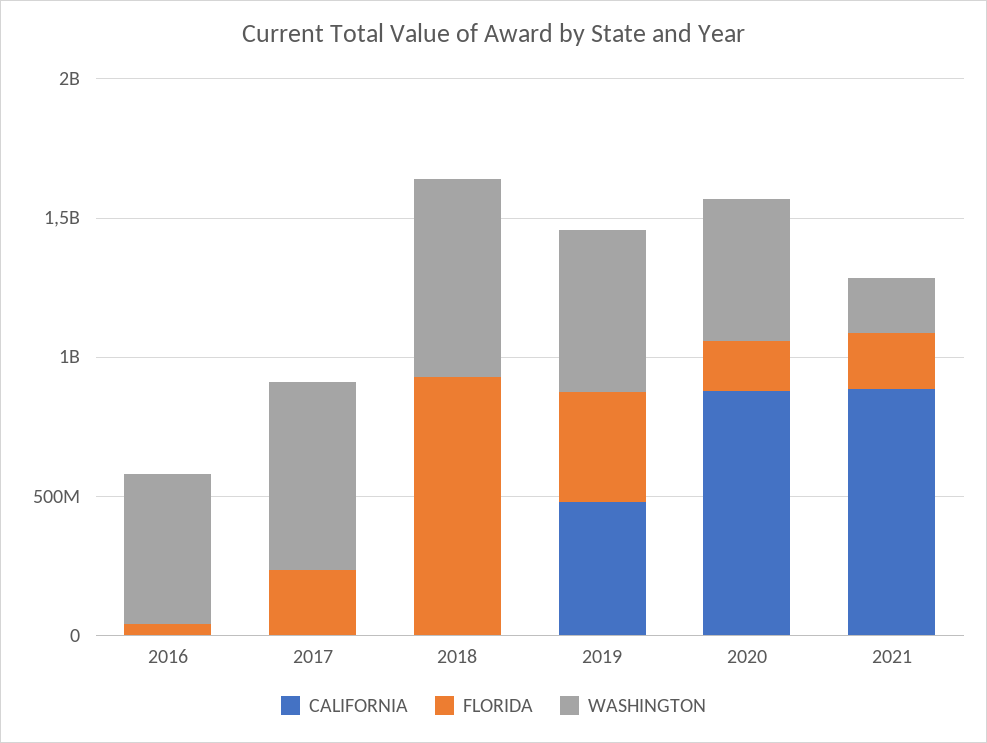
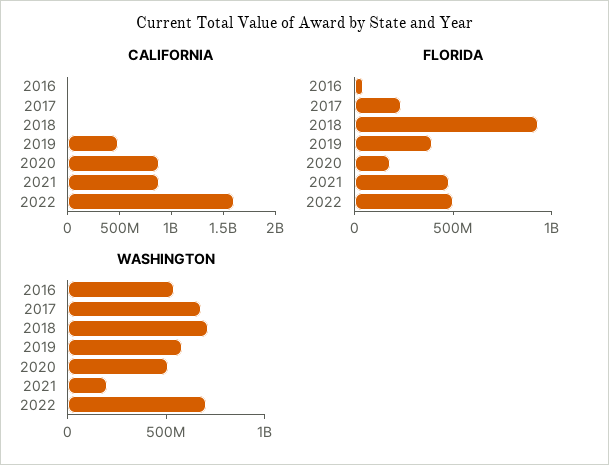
FLORIDA, 2021: 200000000 -> 500000000
CALIFORNIA, 2022: none -> 1600000000
FLORIDA, 2022: none -> 500000000
WASHINGTON, 2022: none -> 700000000

